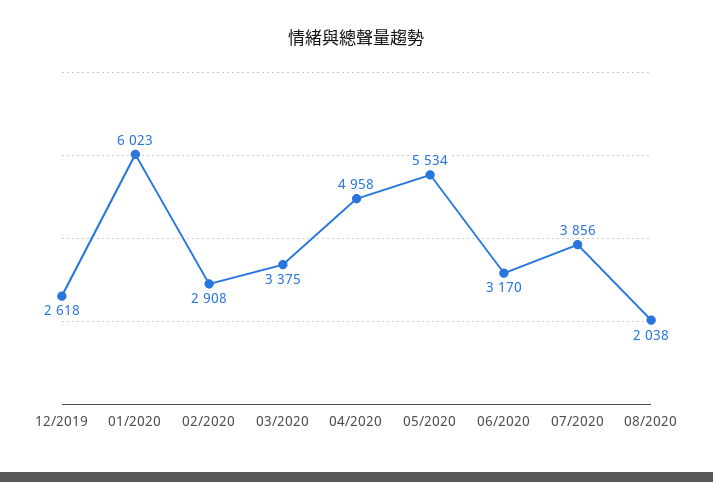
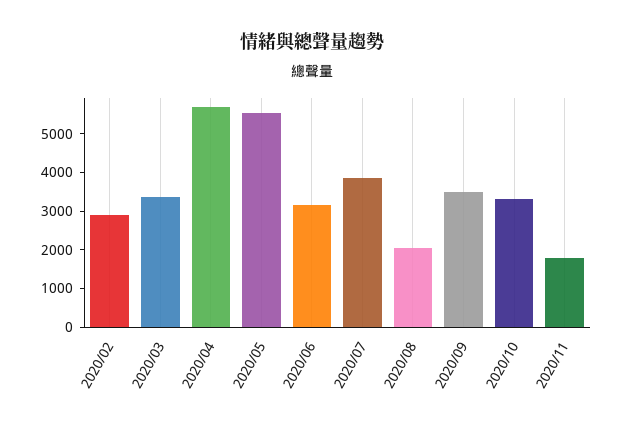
12/2019: 2618 -> none
01/2020: 6023 -> none
04/2020: 4958 -> 5750
2020/09: none -> 3500
2020/10: none -> 3250
2020/11: none -> 1750

